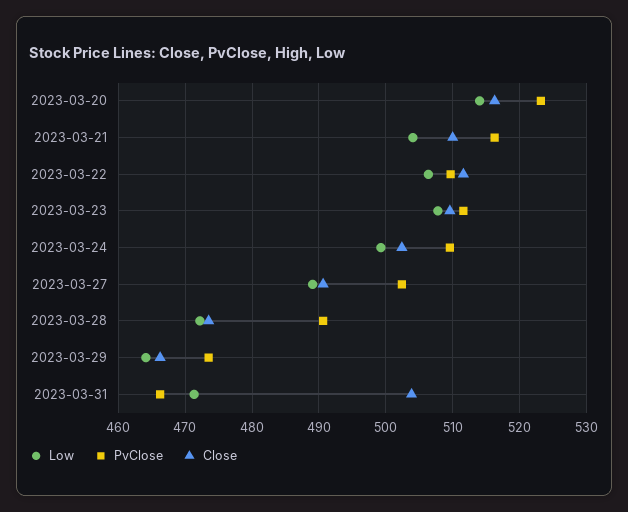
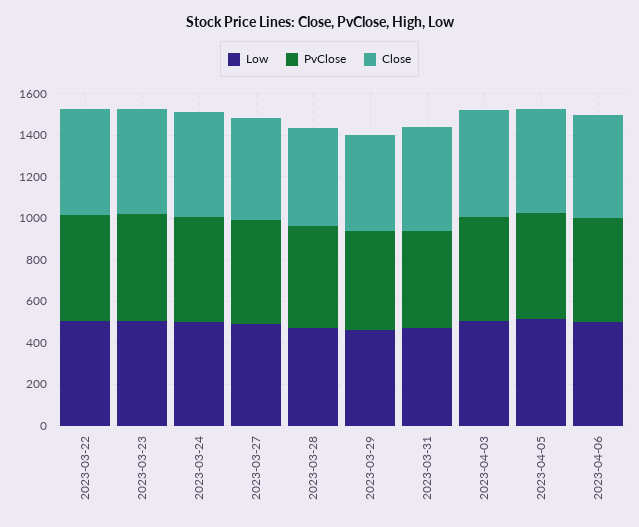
Low, 2023-03-20: 514 -> none
PvClose, 2023-03-20: 523 -> none
Close, 2023-03-20: 516 -> none
Low, 2023-03-21: 504 -> none
PvClose, 2023-03-21: 516 -> none
Close, 2023-03-21: 510 -> none
Low, 2023-04-03: none -> 500
PvClose, 2023-04-03: none -> 500
Close, 2023-04-03: none -> 500
Low, 2023-04-05: none -> 500
PvClose, 2023-04-05: none -> 500
Close, 2023-04-05: none -> 500
Low, 2023-04-06: none -> 500
PvClose, 2023-04-06: none -> 500
Close, 2023-04-06: none -> 500

